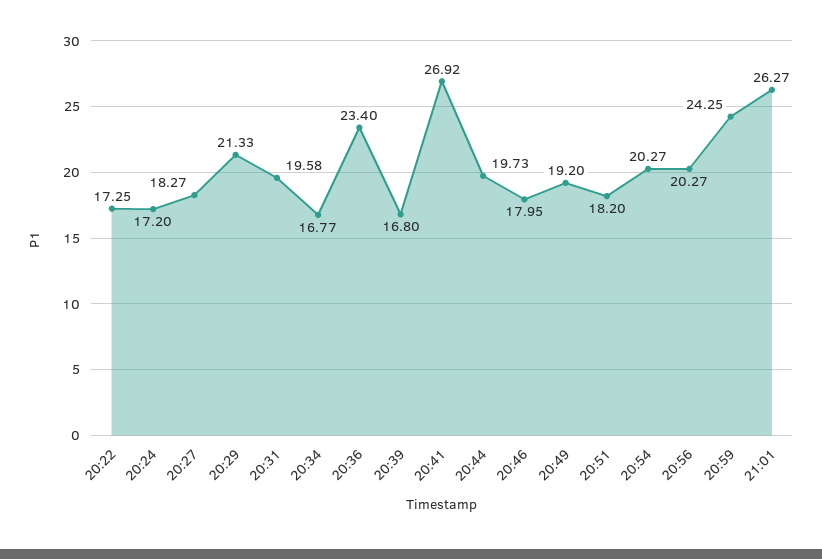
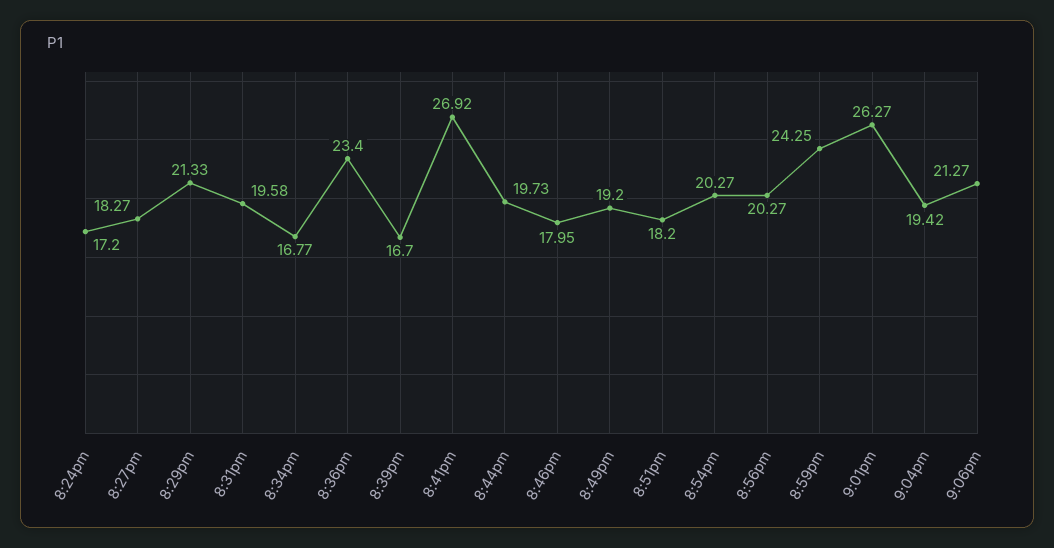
20:22: 17.25 -> none
20:39: 16.8 -> 16.7
9:04pm: none -> 19.42
9:06pm: none -> 21.27

